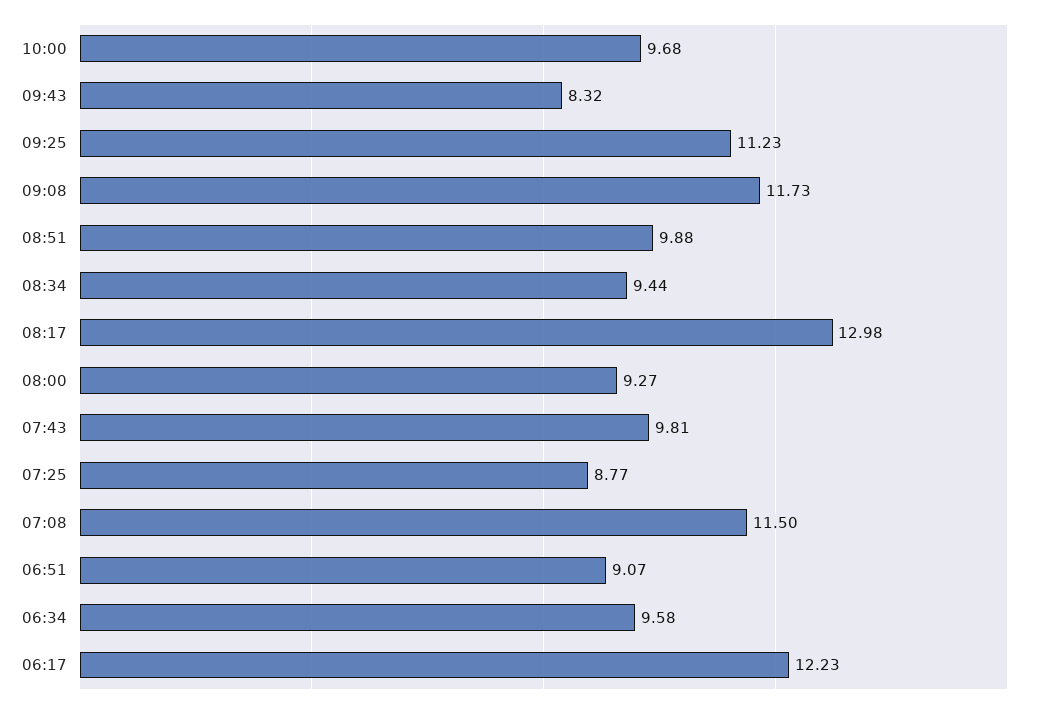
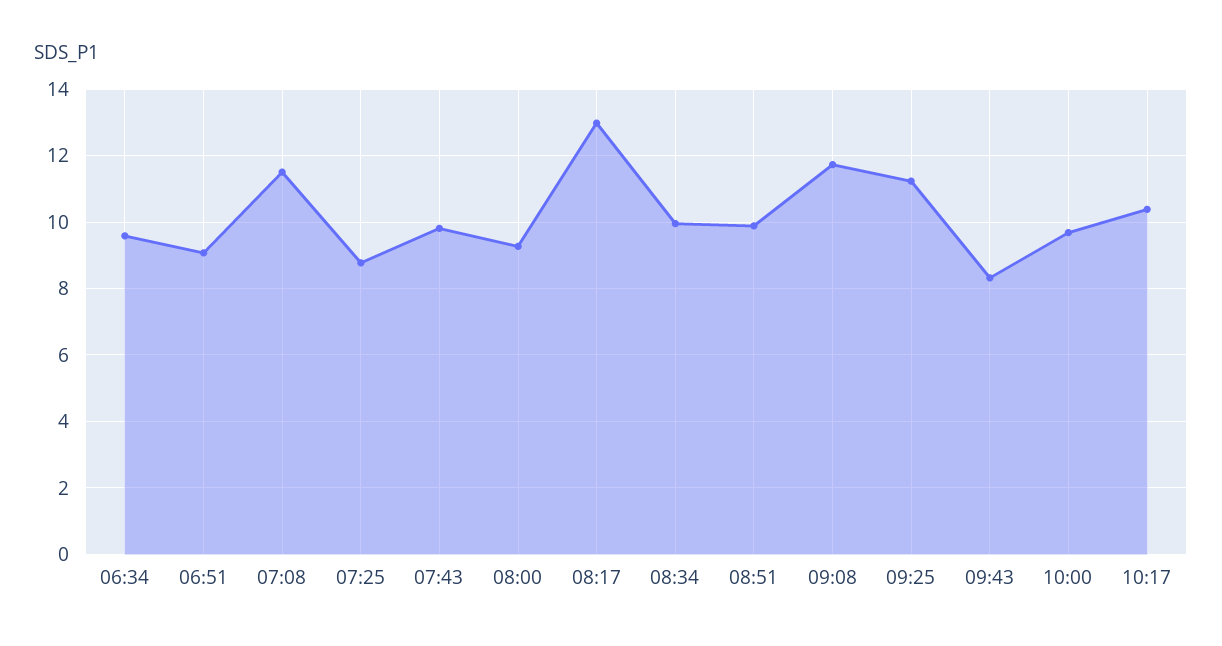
08:34: 9.44 -> 10
06:17: 12.23 -> none
10:17: none -> 10.4

